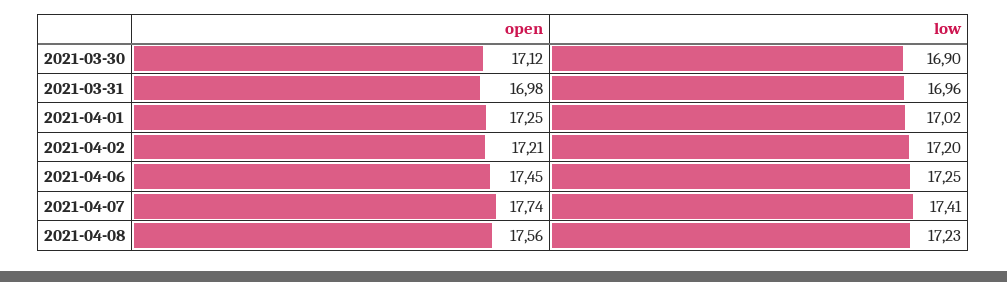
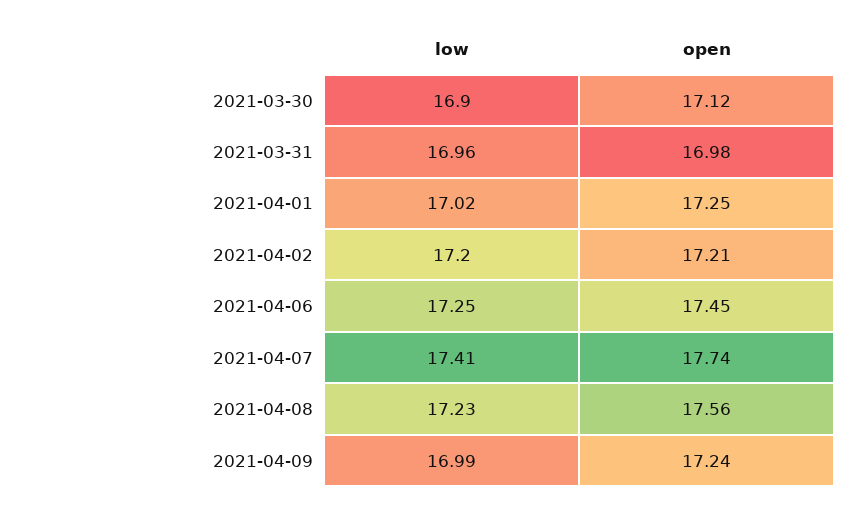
low, 2021-04-09: none -> 16.99
open, 2021-04-09: none -> 17.24

